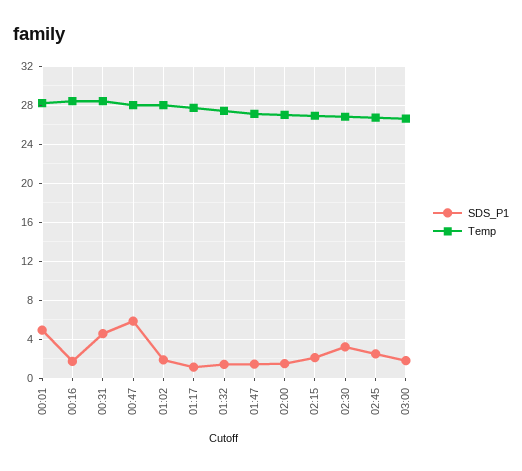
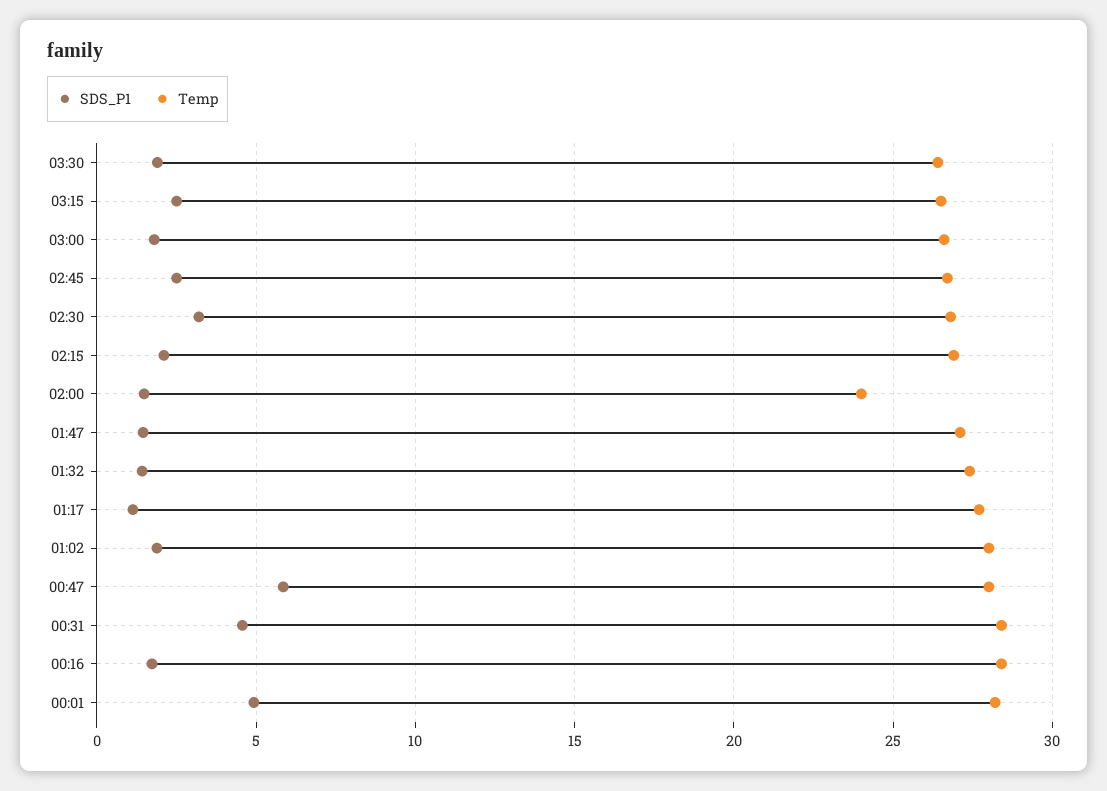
Temp, 02:00: 27 -> 24
SDS_P1, 03:30: none -> 2
Temp, 03:30: none -> 26.5
SDS_P1, 03:15: none -> 2.5
Temp, 03:15: none -> 26.5

